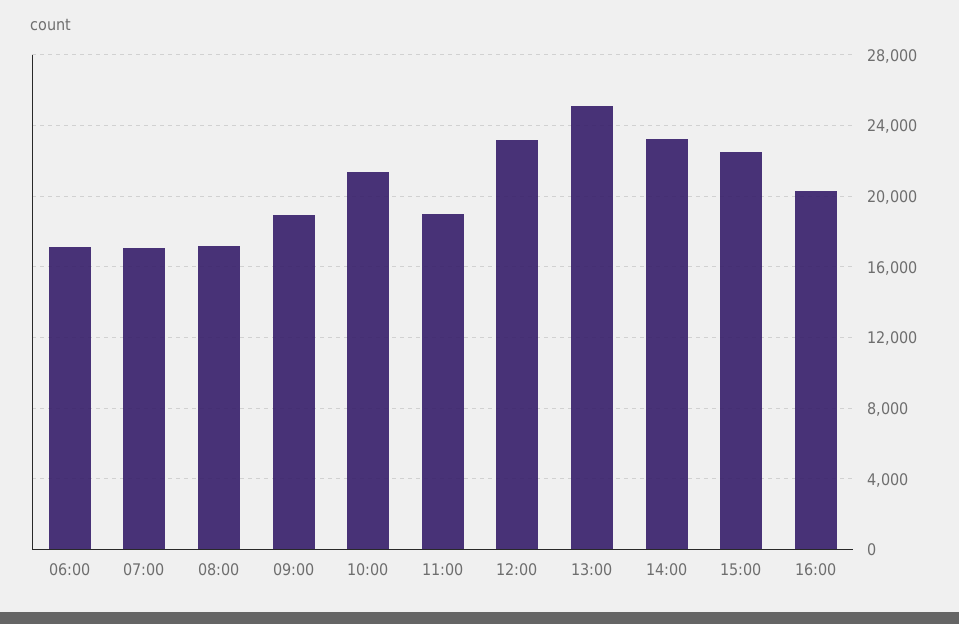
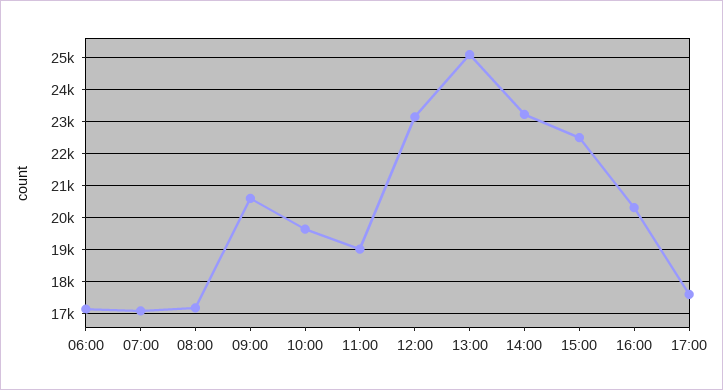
09:00: 19000 -> 20600
10:00: 21500 -> 19600
17:00: none -> 17600

